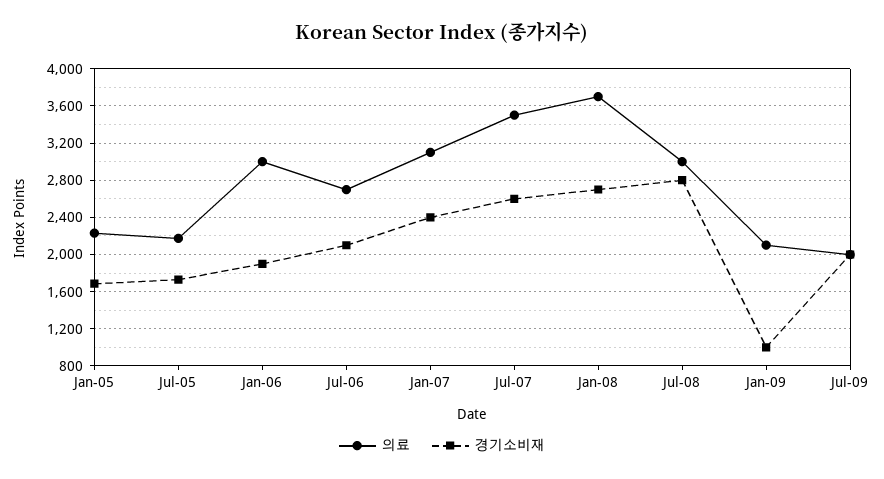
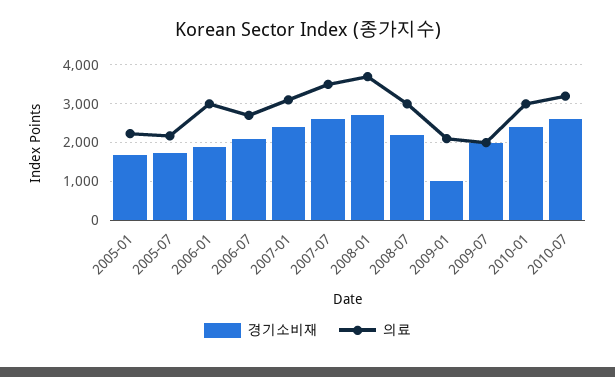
경기소비재, Jul-08: 2800 -> 2200
경기소비재, 2010-01: none -> 2400
의료, 2010-01: none -> 3000
경기소비재, 2010-07: none -> 2600
의료, 2010-07: none -> 3200

